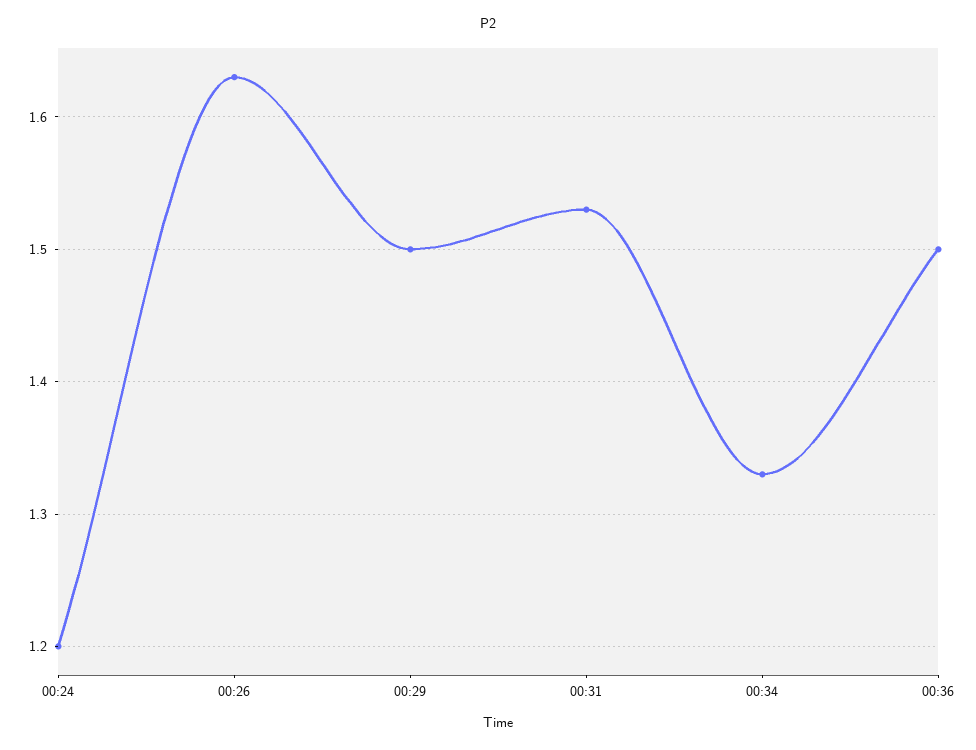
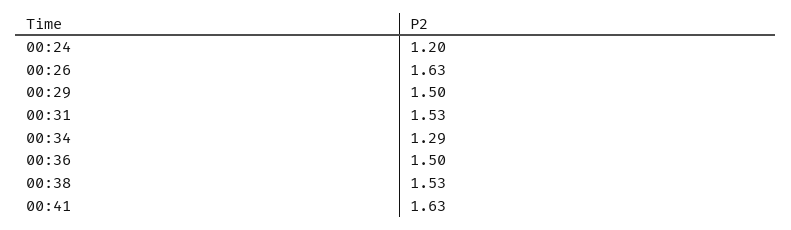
00:34: 1.33 -> 1.29
00:38: none -> 1.53
00:41: none -> 1.63

